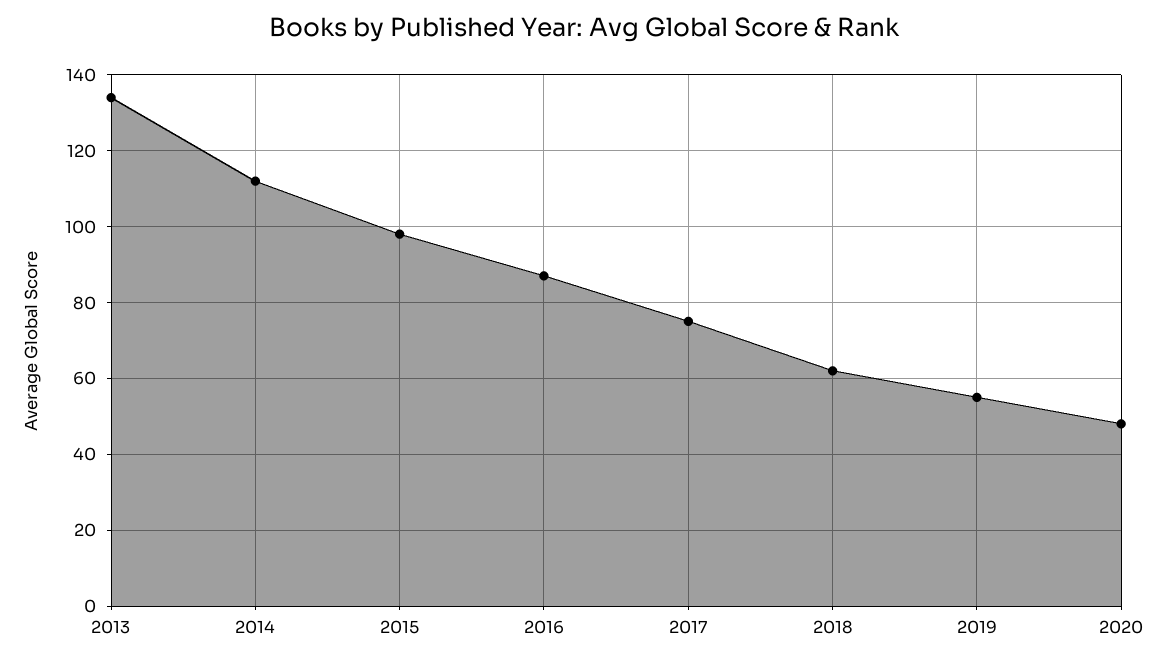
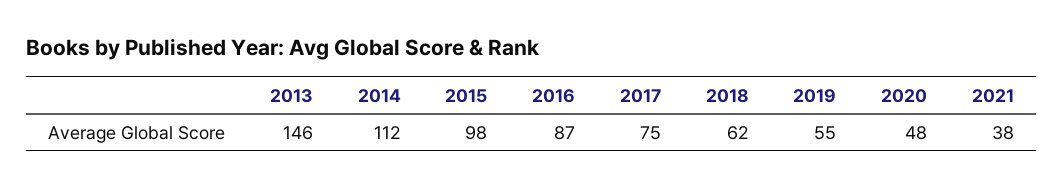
2013: 135 -> 146
2021: none -> 38

